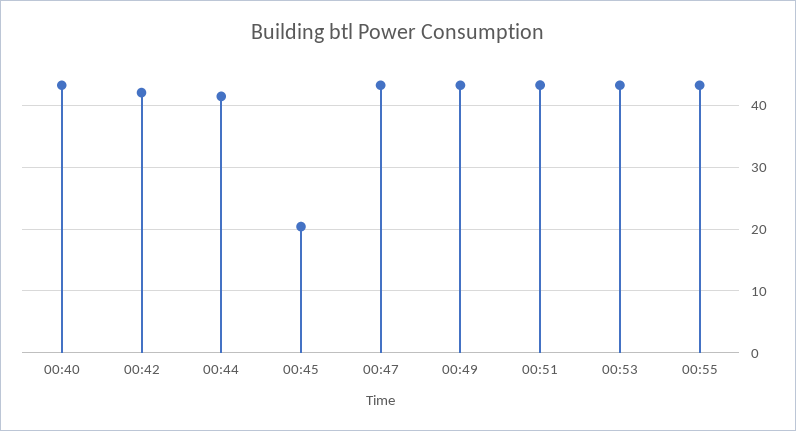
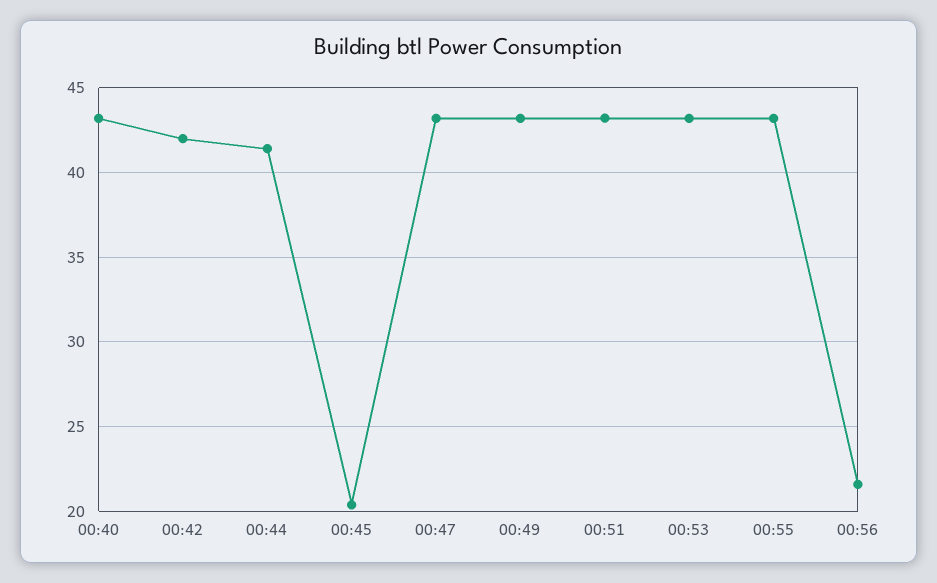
00:56: none -> 21.5

